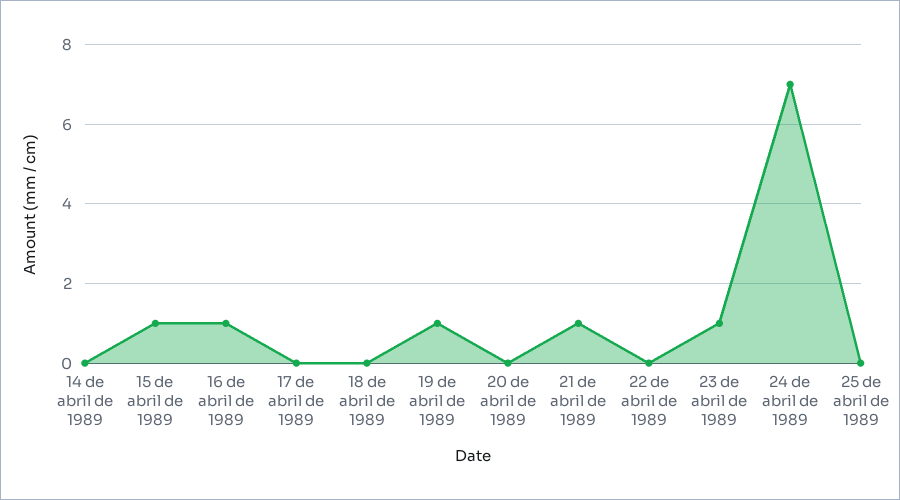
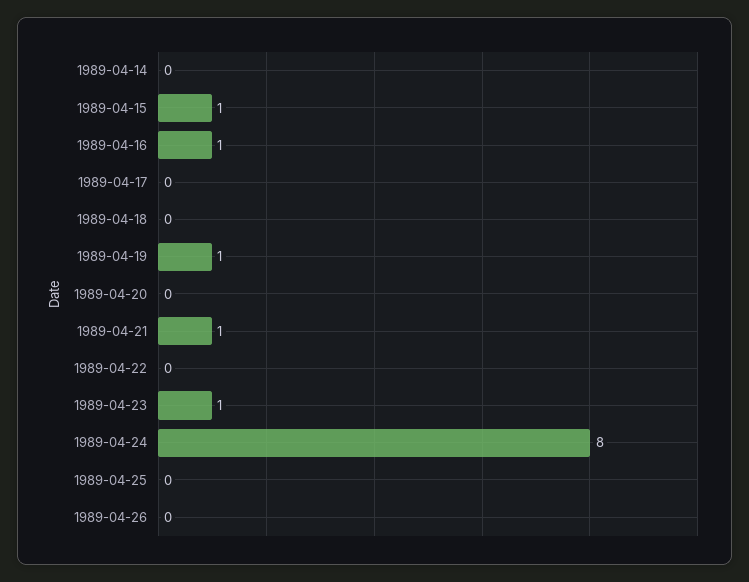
24 de abril de 1989: 7 -> 8
1989-04-26: none -> 0

